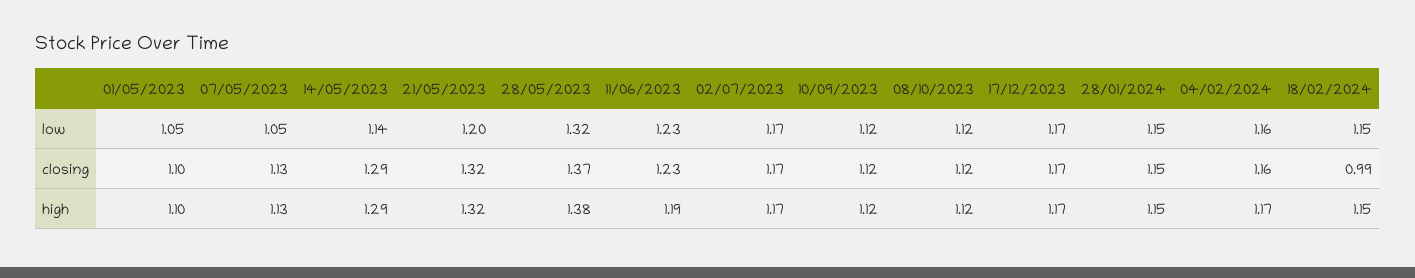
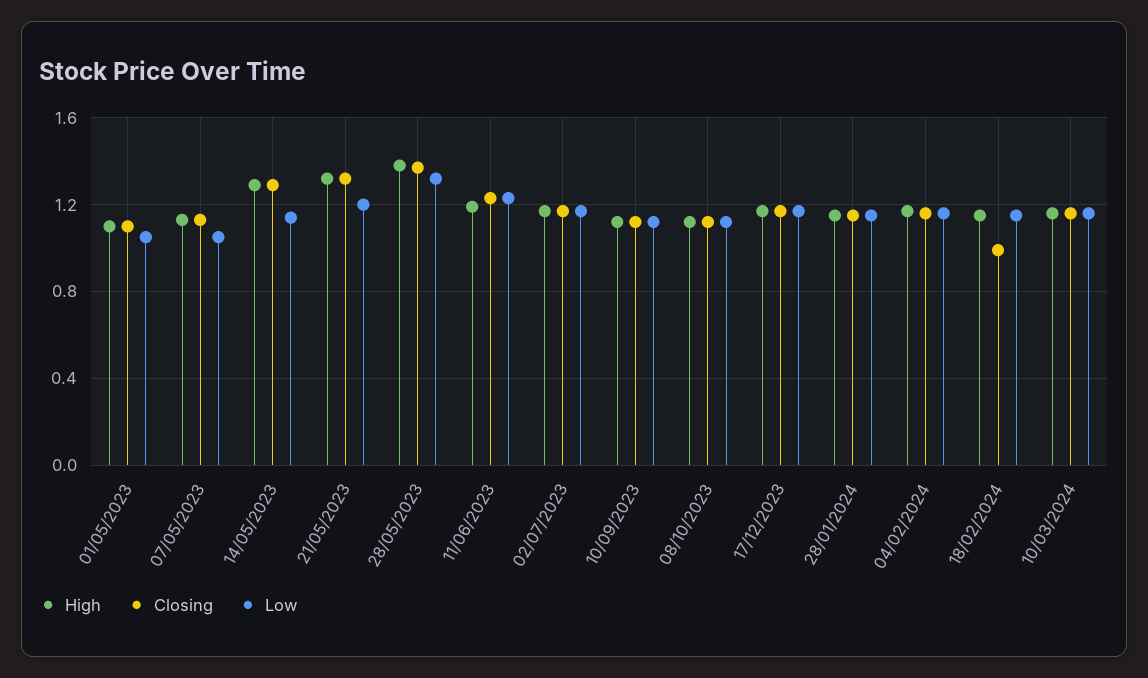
high, 10/03/2024: none -> 1.15
closing, 10/03/2024: none -> 1.15
low, 10/03/2024: none -> 1.15

